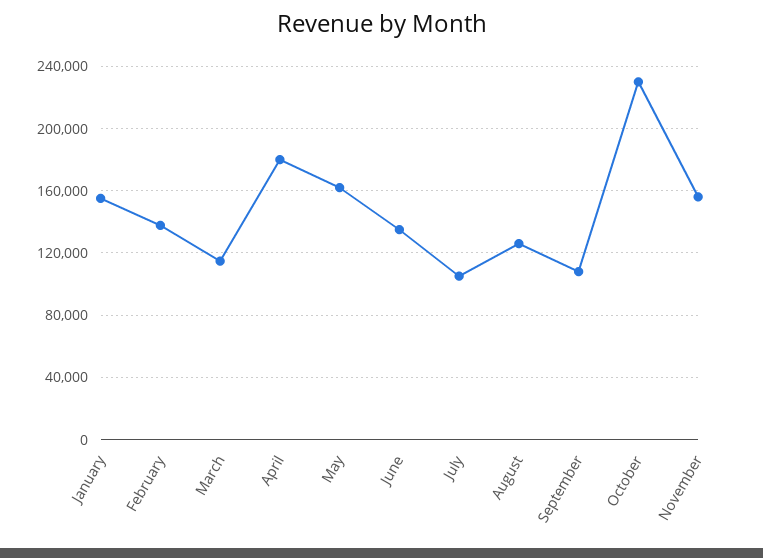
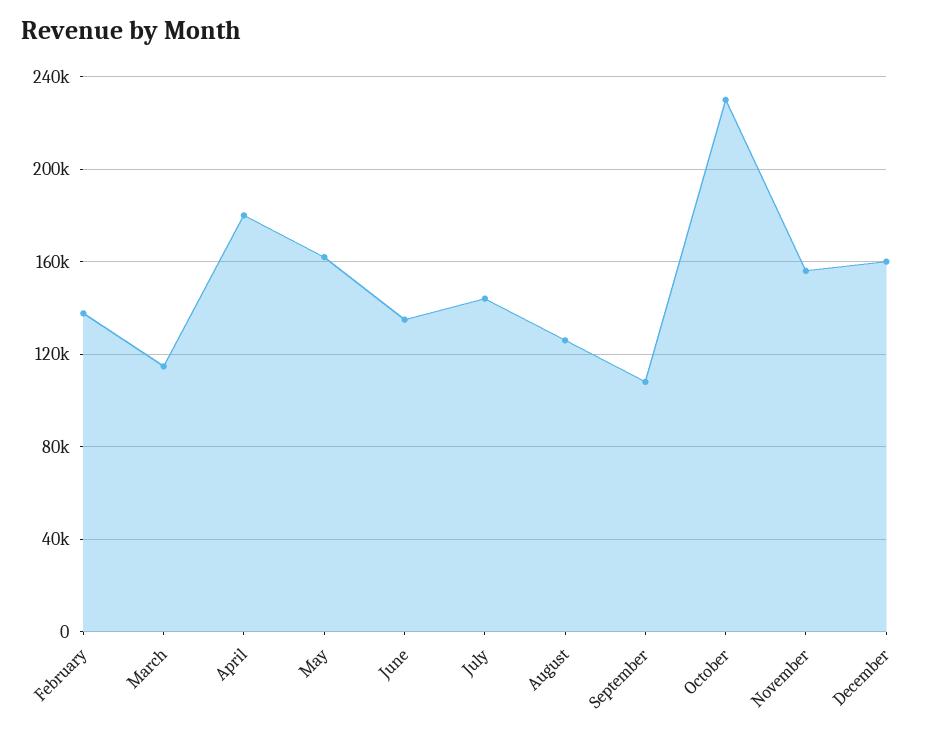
January: 155000 -> none
July: 105000 -> 145000
December: none -> 160000

